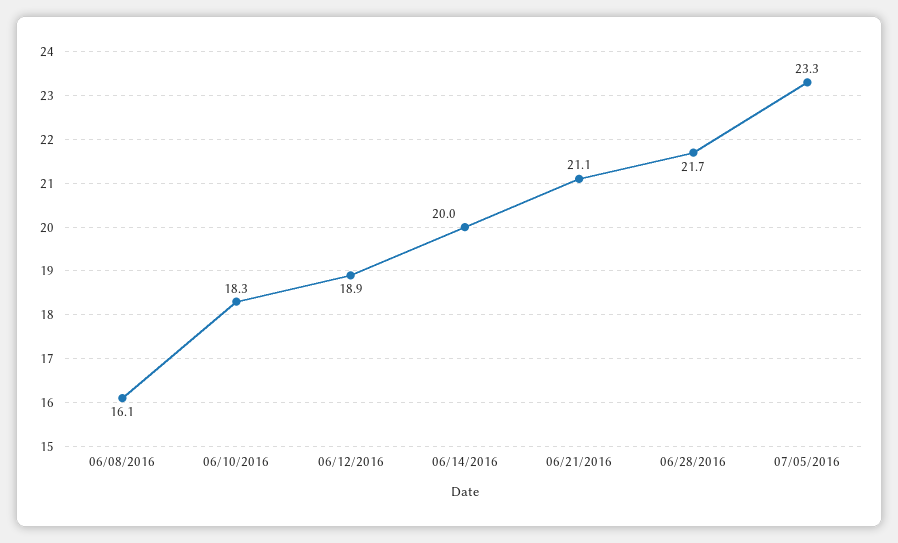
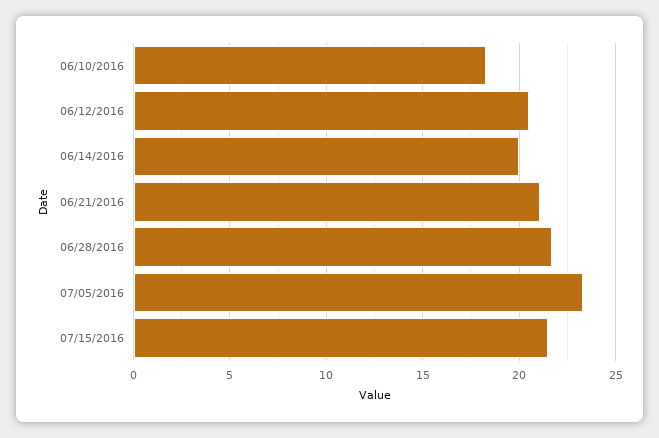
06/08/2016: 16.1 -> none
06/12/2016: 18.9 -> 20.5
07/15/2016: none -> 21.5

